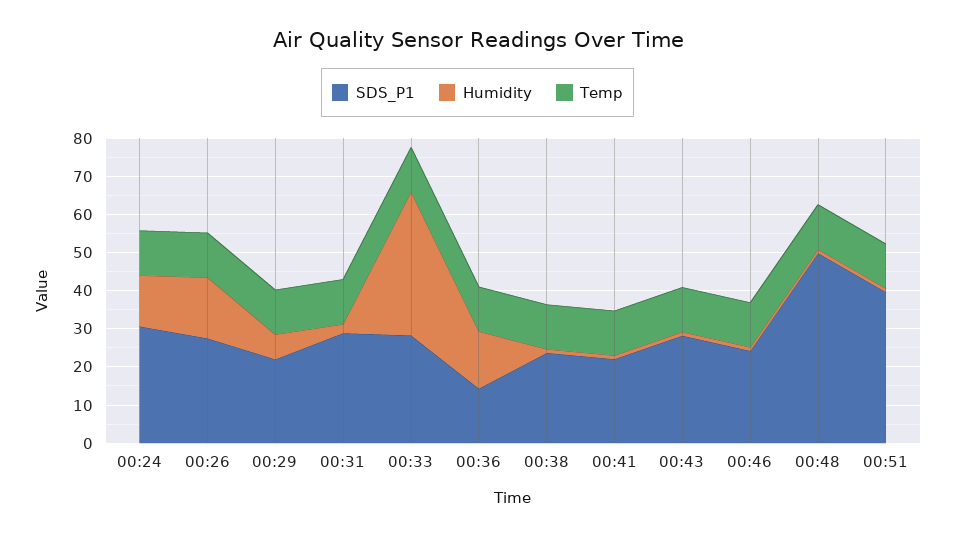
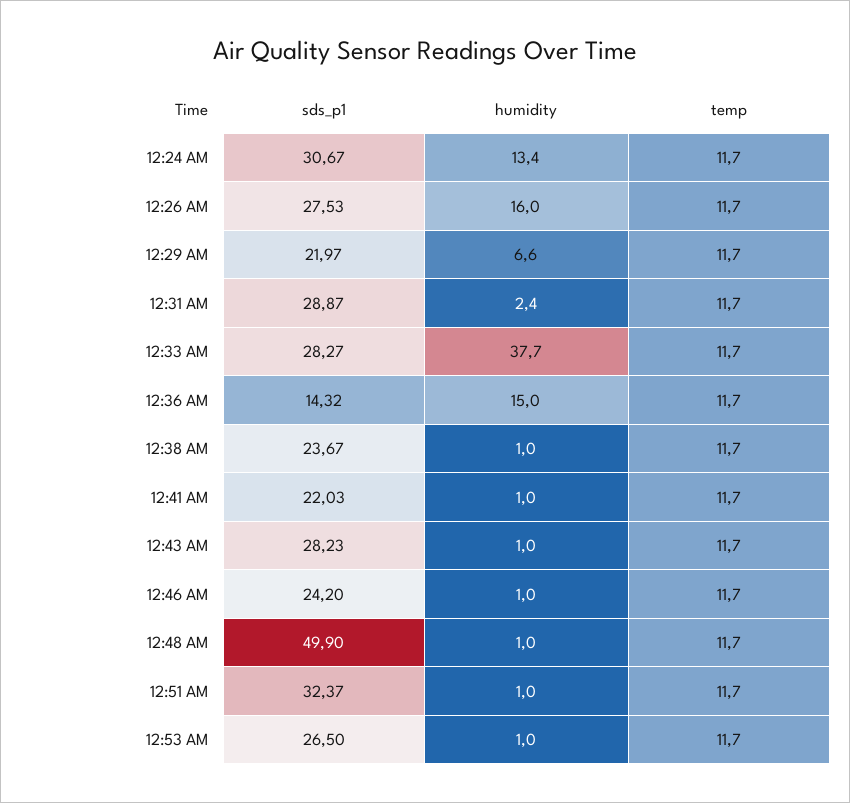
SDS_P1, 00:51: 40 -> 32.37
SDS_P1, 12:53 AM: none -> 26.5
Humidity, 12:53 AM: none -> 1
Temp, 12:53 AM: none -> 11.7

